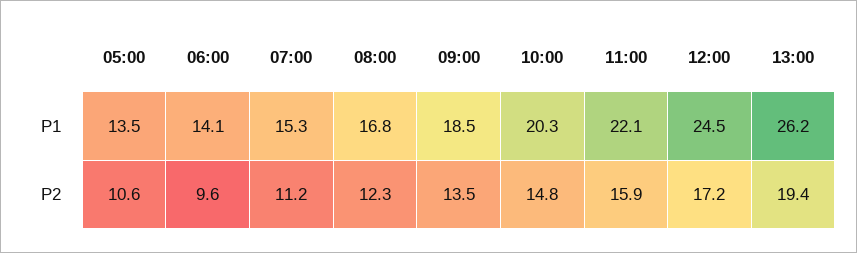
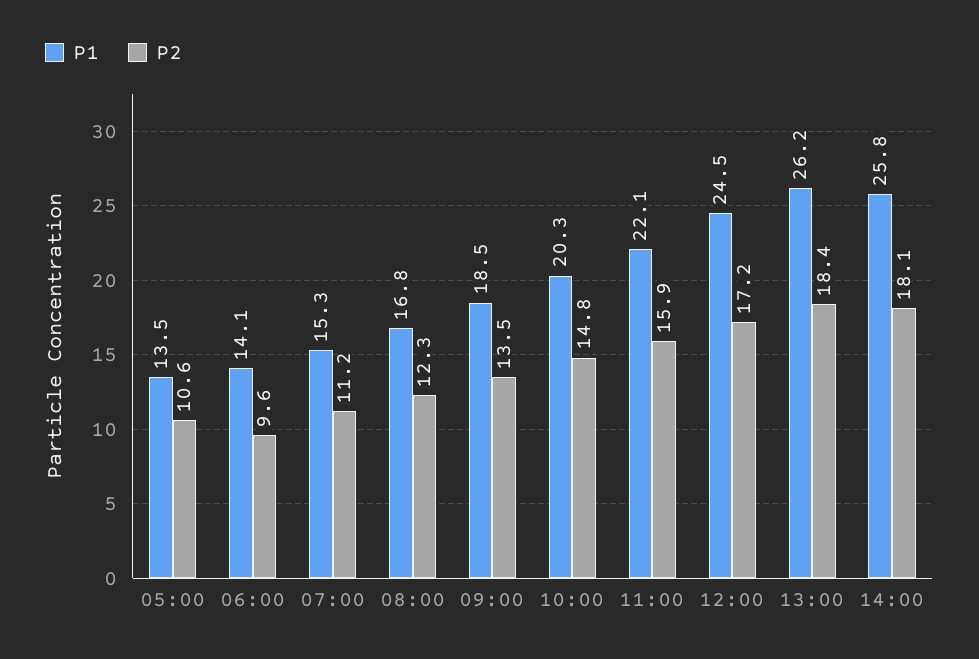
P2, 13:00: 19.4 -> 18.4
P1, 14:00: none -> 25.8
P2, 14:00: none -> 18.1

